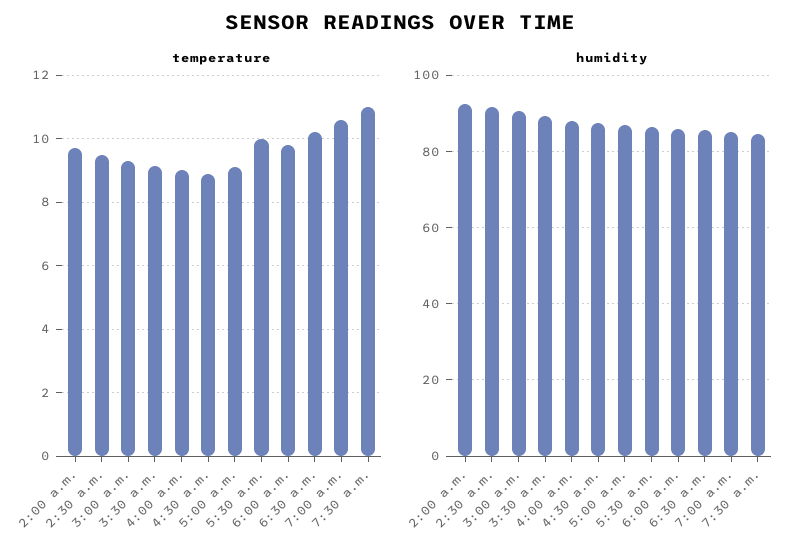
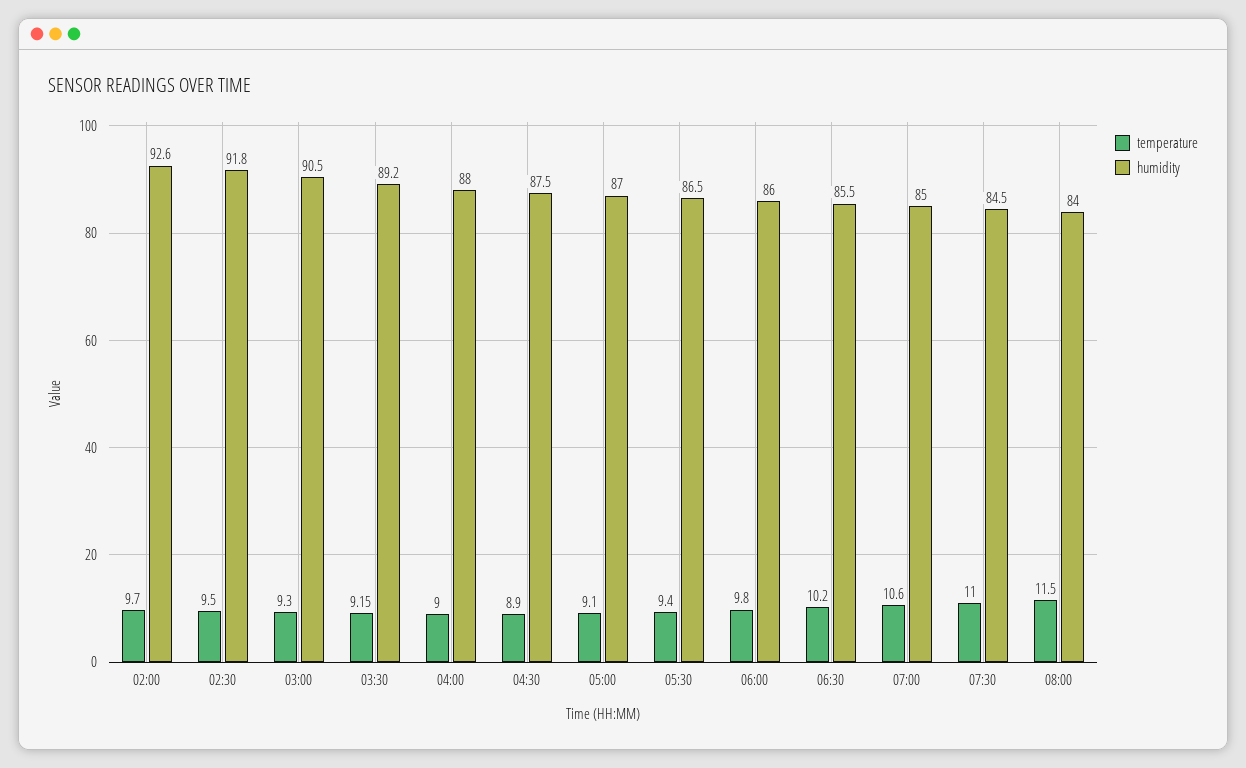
temperature, 5:30 a.m.: 10 -> 9.4
temperature, 08:00: none -> 11.5
humidity, 08:00: none -> 84

